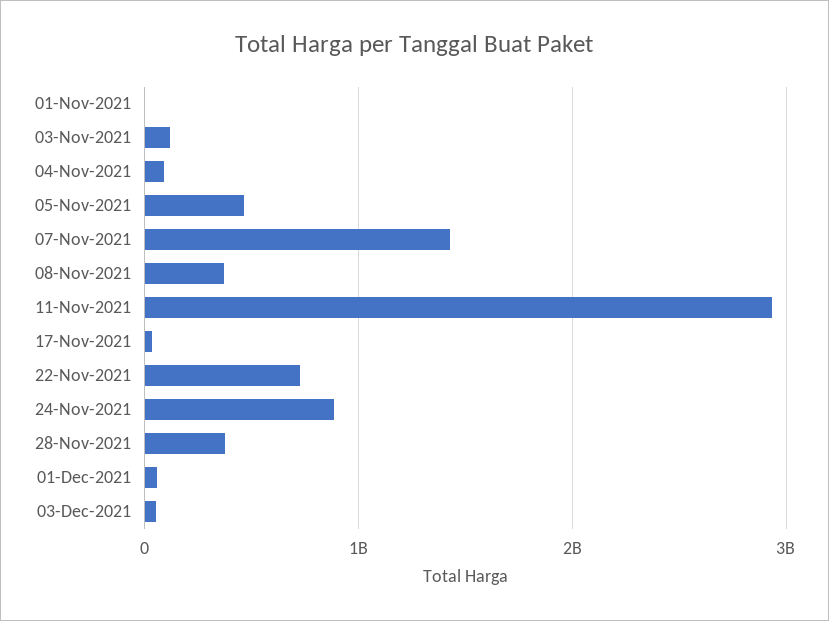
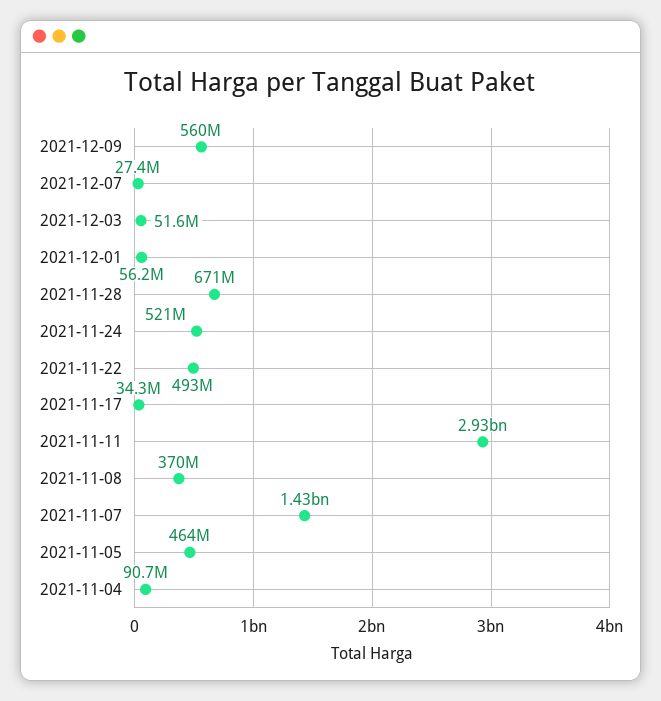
01-Nov-2021: 0 -> none
03-Nov-2021: 100000000 -> none
22-Nov-2021: 700000000 -> 493000000
24-Nov-2021: 900000000 -> 521000000
28-Nov-2021: 400000000 -> 671000000
2021-12-09: none -> 560000000
2021-12-07: none -> 27400000

